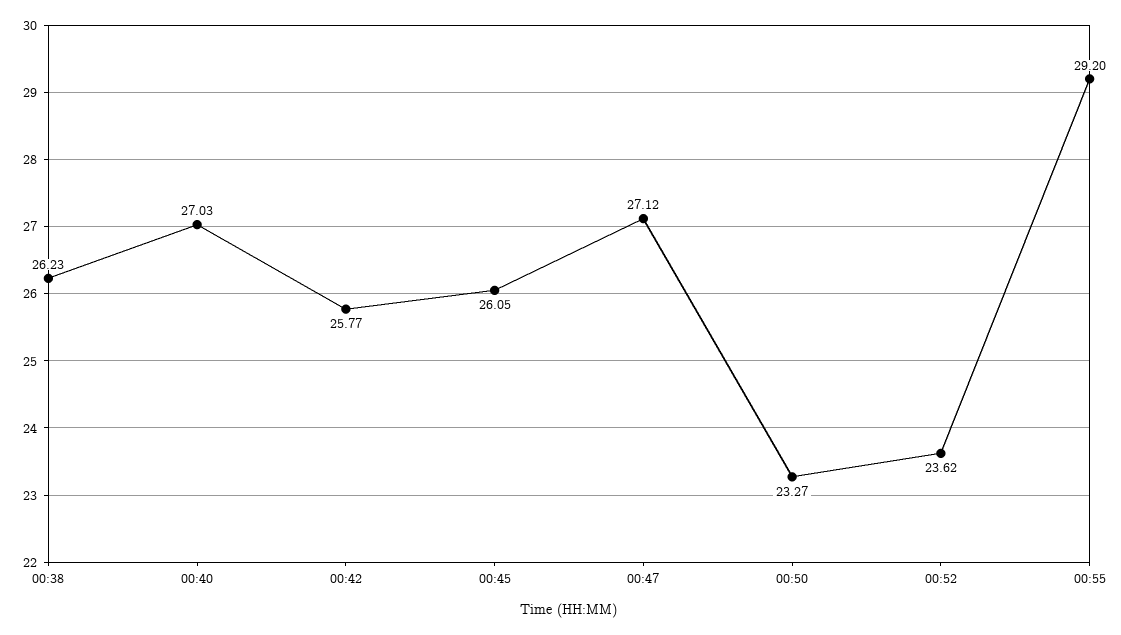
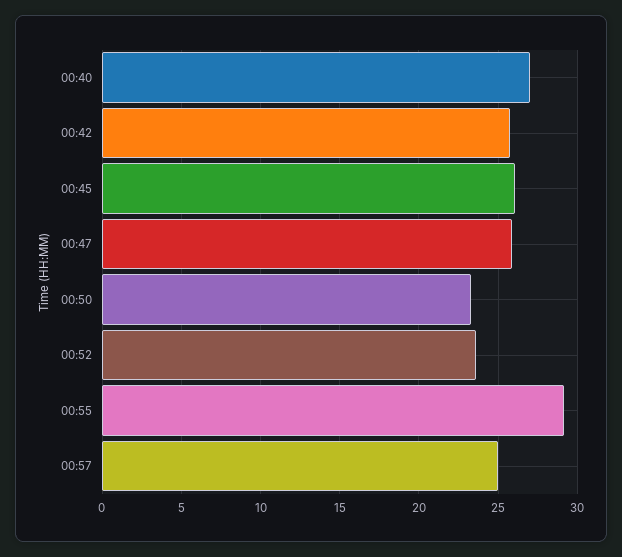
00:38: 26.23 -> none
00:47: 27.12 -> 26
00:57: none -> 25

